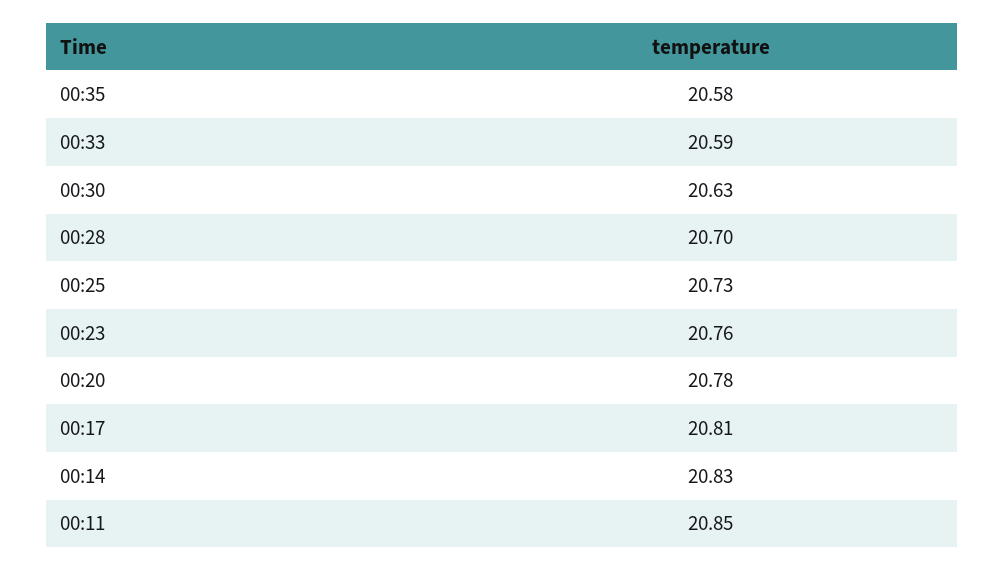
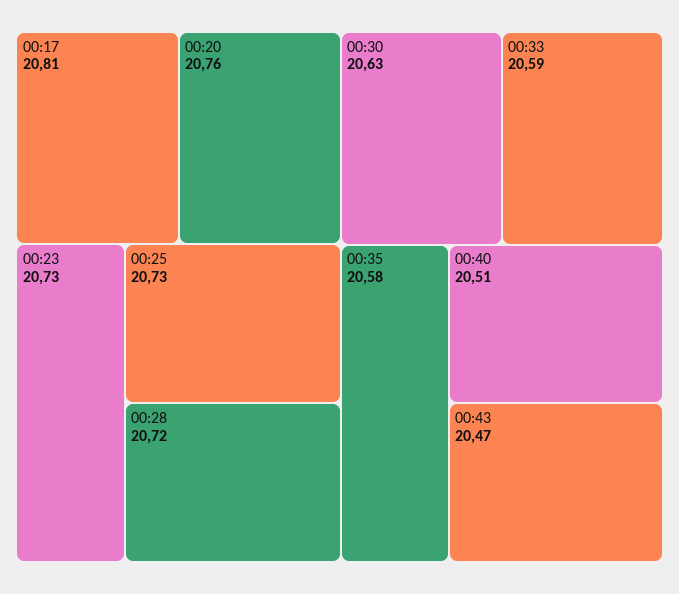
00:28: 20.7 -> 20.72
00:23: 20.76 -> 20.73
00:20: 20.78 -> 20.76
00:14: 20.83 -> none
00:11: 20.85 -> none
00:40: none -> 20.51
00:43: none -> 20.47

